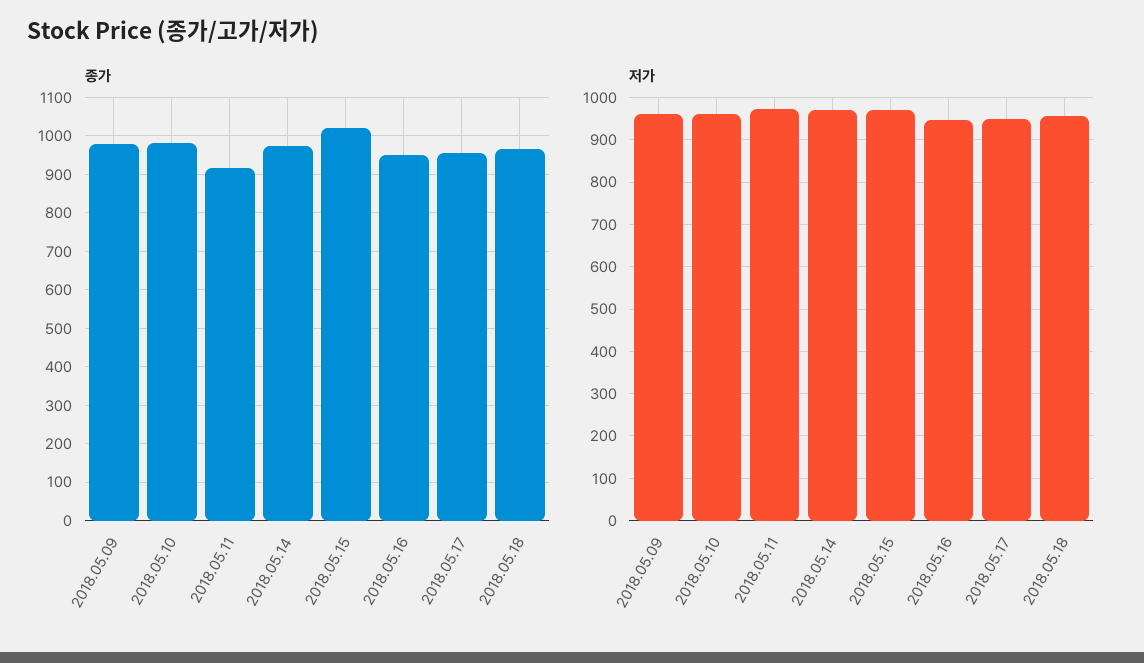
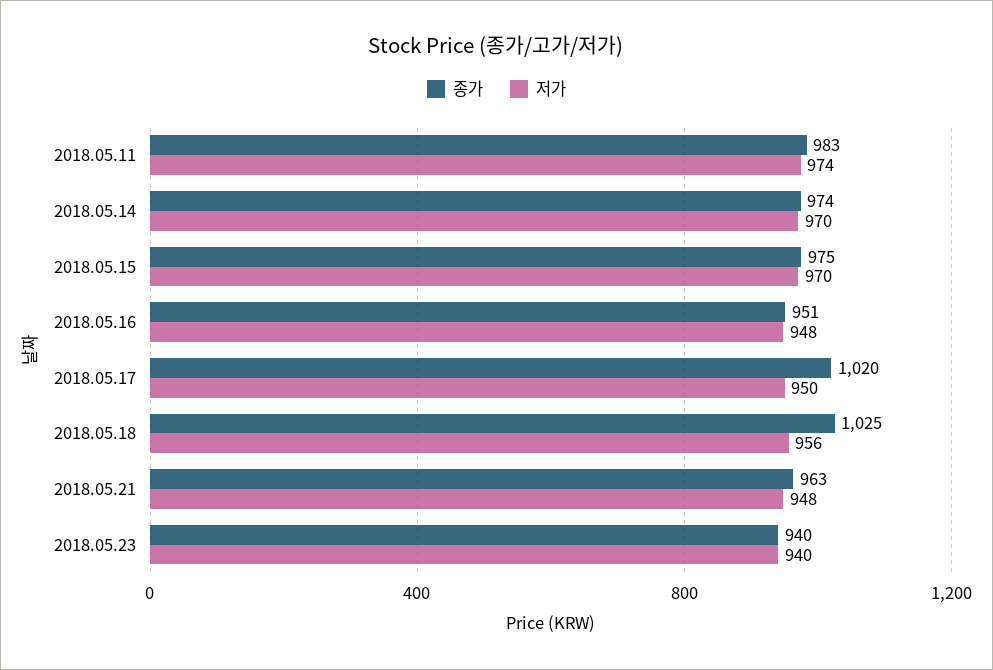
종가, 2018.05.09: 980 -> none
종가, 2018.05.10: 980 -> none
종가, 2018.05.11: 920 -> 983
종가, 2018.05.15: 1020 -> 975
종가, 2018.05.17: 960 -> 1020
종가, 2018.05.18: 960 -> 1025
저가, 2018.05.09: 960 -> none
저가, 2018.05.10: 960 -> none
종가, 2018.05.21: none -> 963
저가, 2018.05.21: none -> 948
종가, 2018.05.23: none -> 940
저가, 2018.05.23: none -> 940

